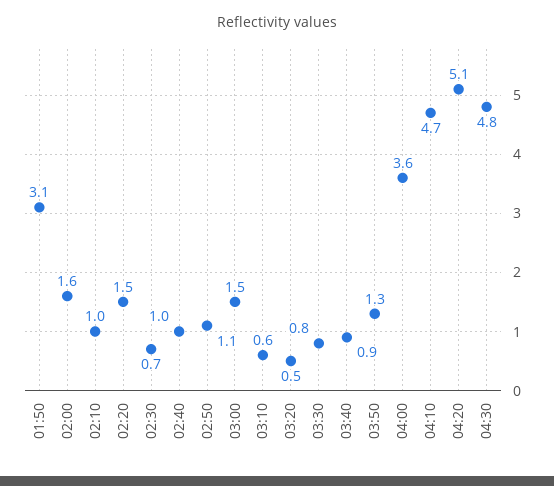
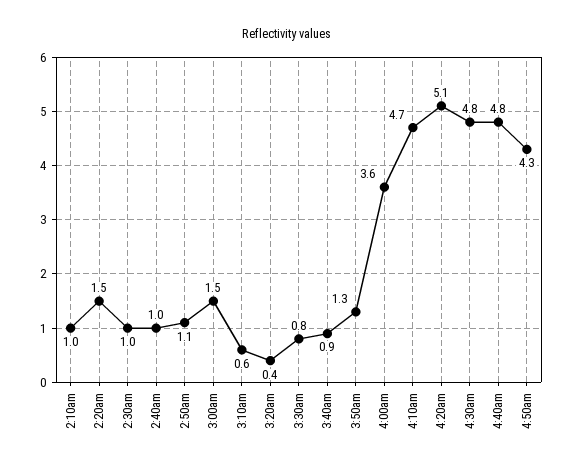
01:50: 3.1 -> none
02:00: 1.6 -> none
02:30: 0.7 -> 1
03:20: 0.5 -> 0.4
4:40am: none -> 4.8
4:50am: none -> 4.3

